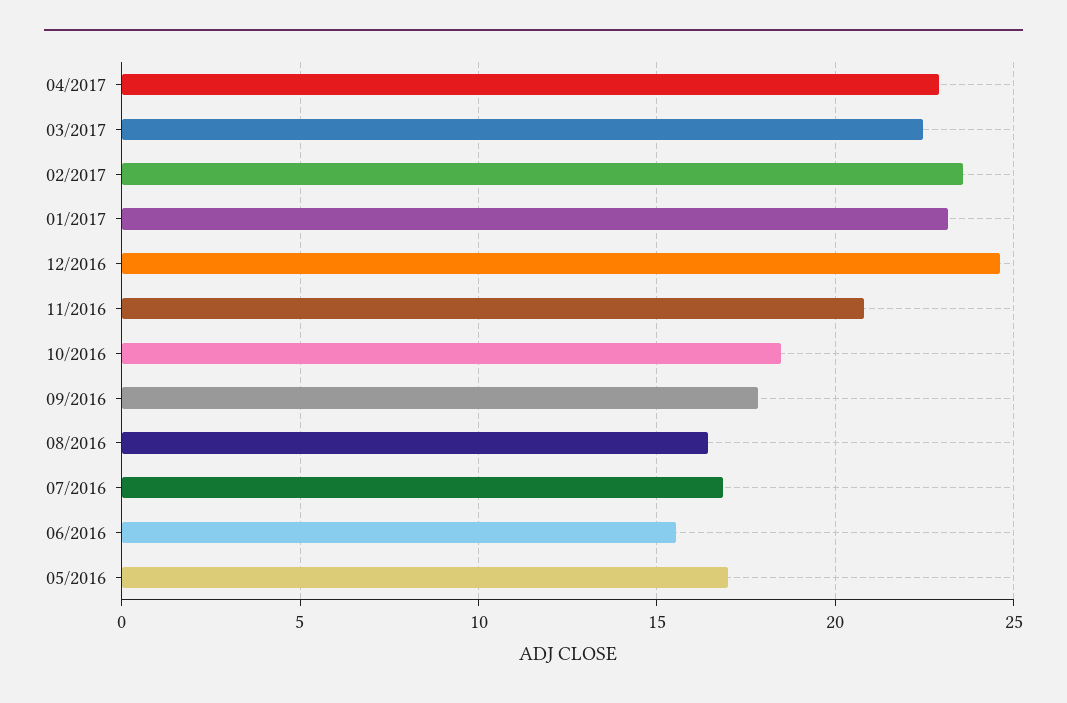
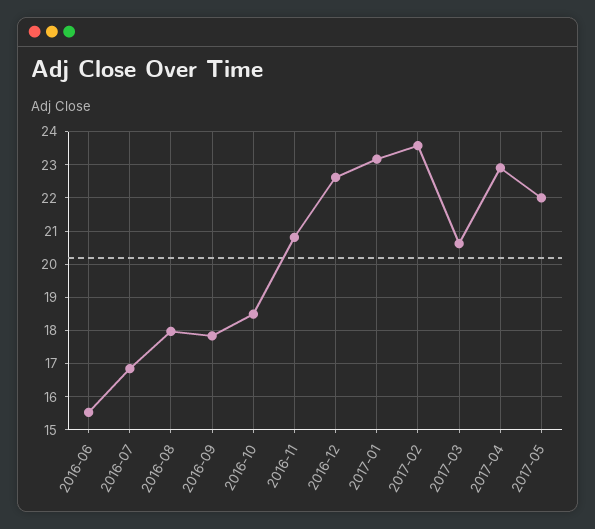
03/2017: 22.5 -> 20.6
12/2016: 24.5 -> 22.6
08/2016: 16.5 -> 18
05/2016: 17 -> none
2017-05: none -> 22

